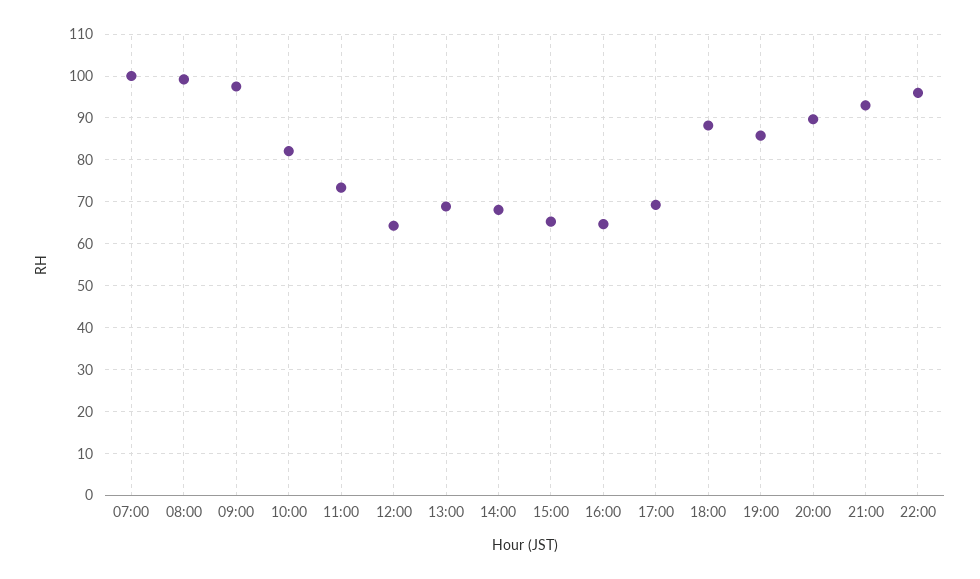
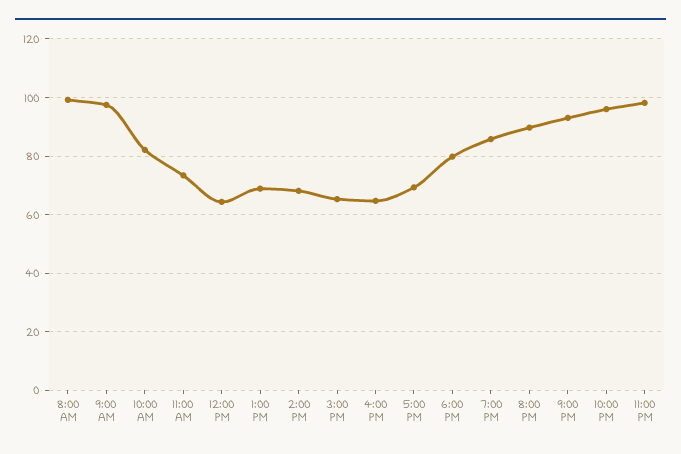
07:00: 100 -> none
18:00: 88 -> 80
11:00 PM: none -> 97.5

